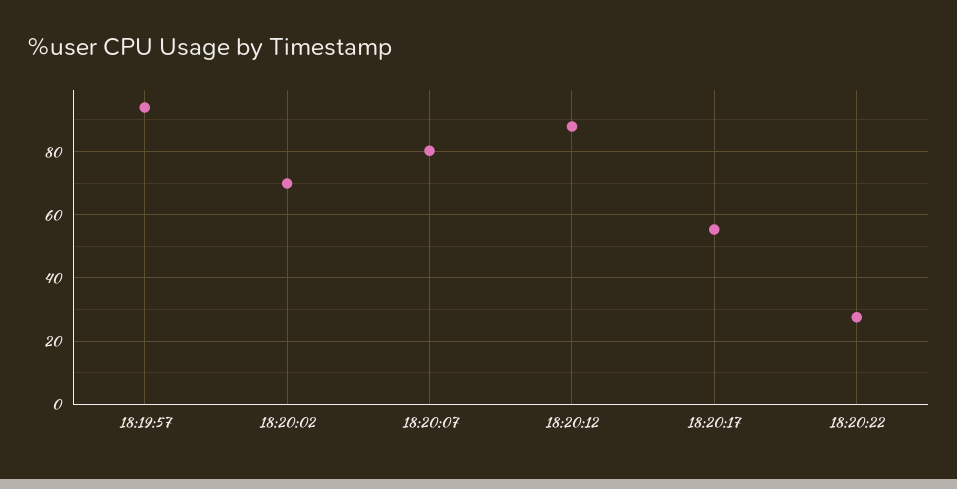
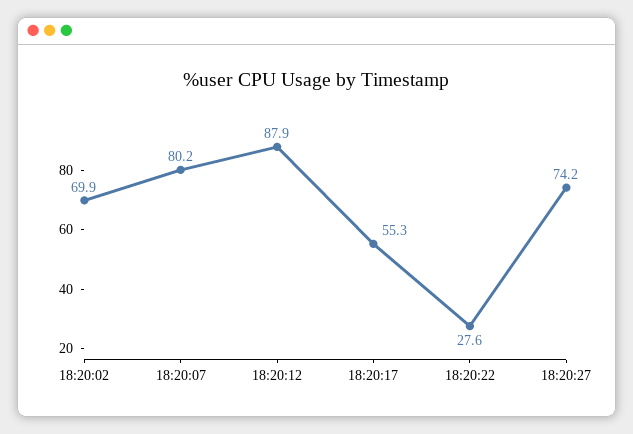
18:19:57: 94 -> none
18:20:27: none -> 74.2

